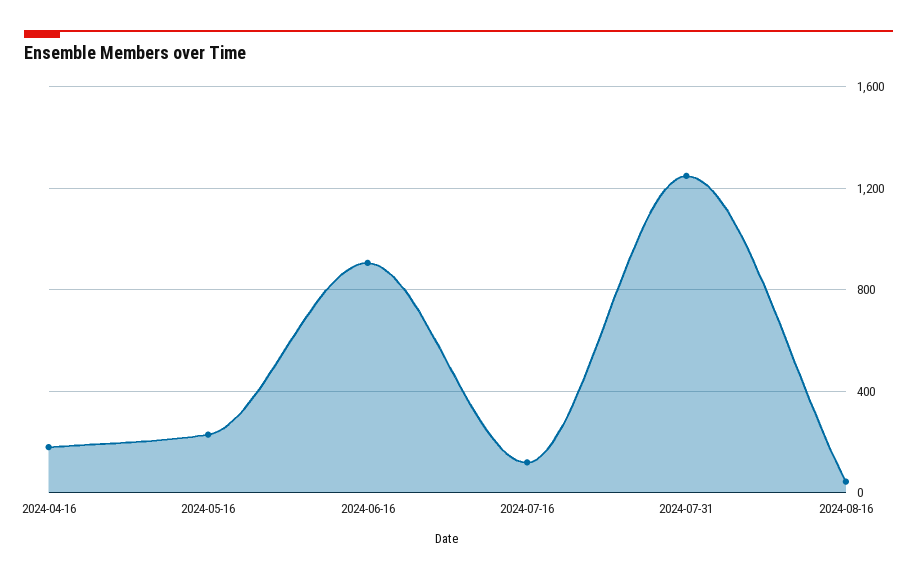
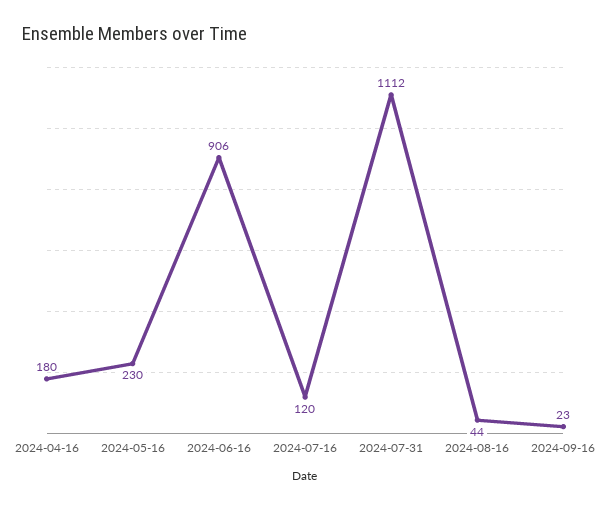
2024-07-31: 1250 -> 1112
2024-09-16: none -> 23

